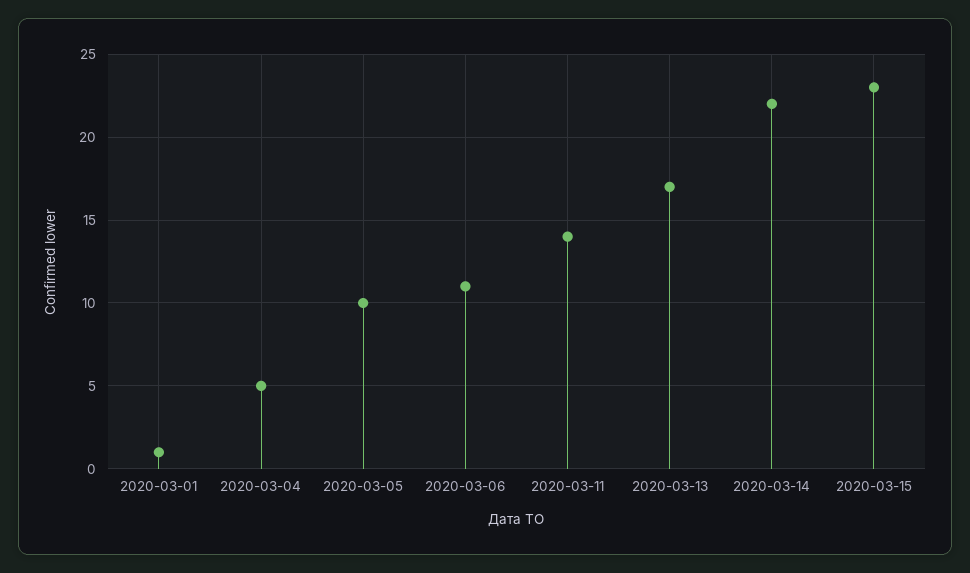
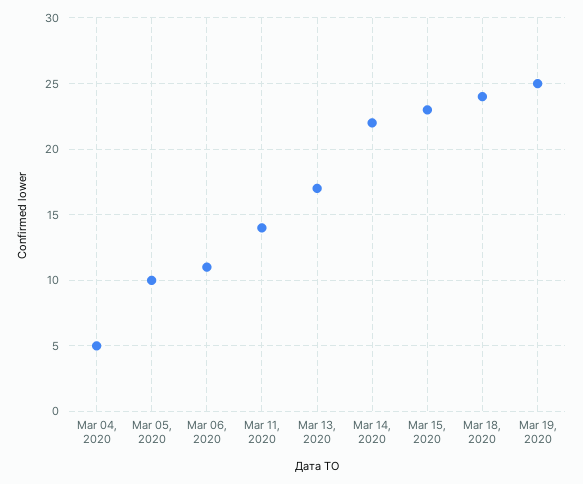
2020-03-01: 1 -> none
Mar 18, 2020: none -> 24
Mar 19, 2020: none -> 25

